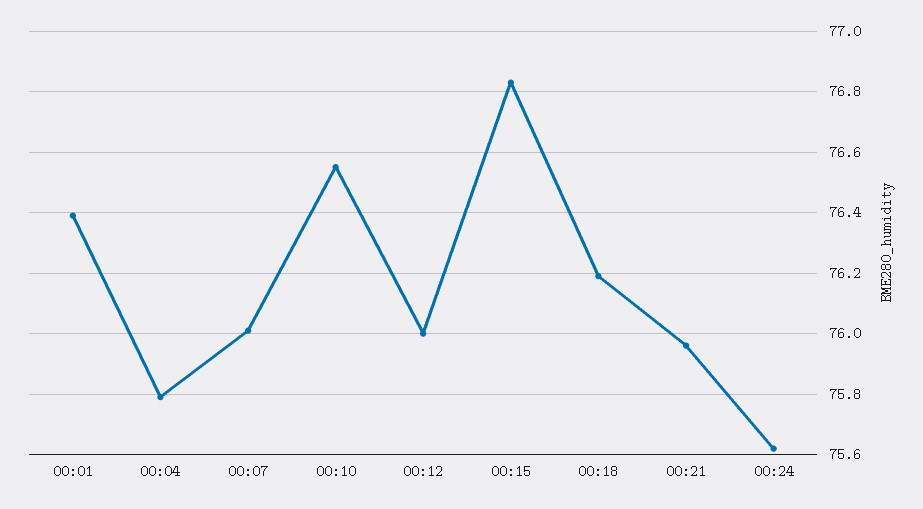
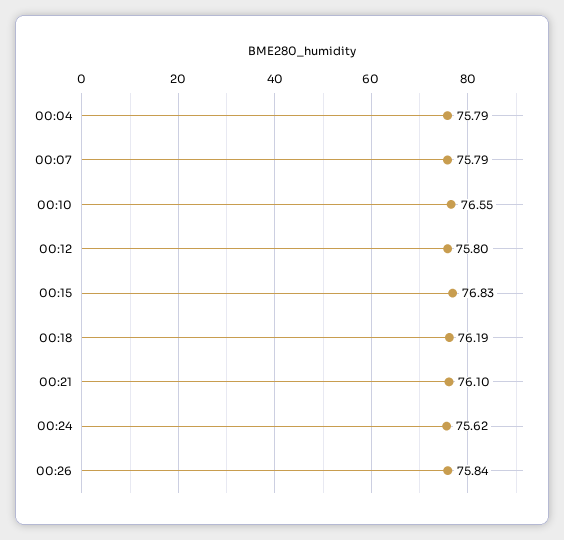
00:01: 76.4 -> none
00:07: 76 -> 75.79
00:12: 76 -> 75.8
00:21: 75.95 -> 76.1
00:26: none -> 75.84

